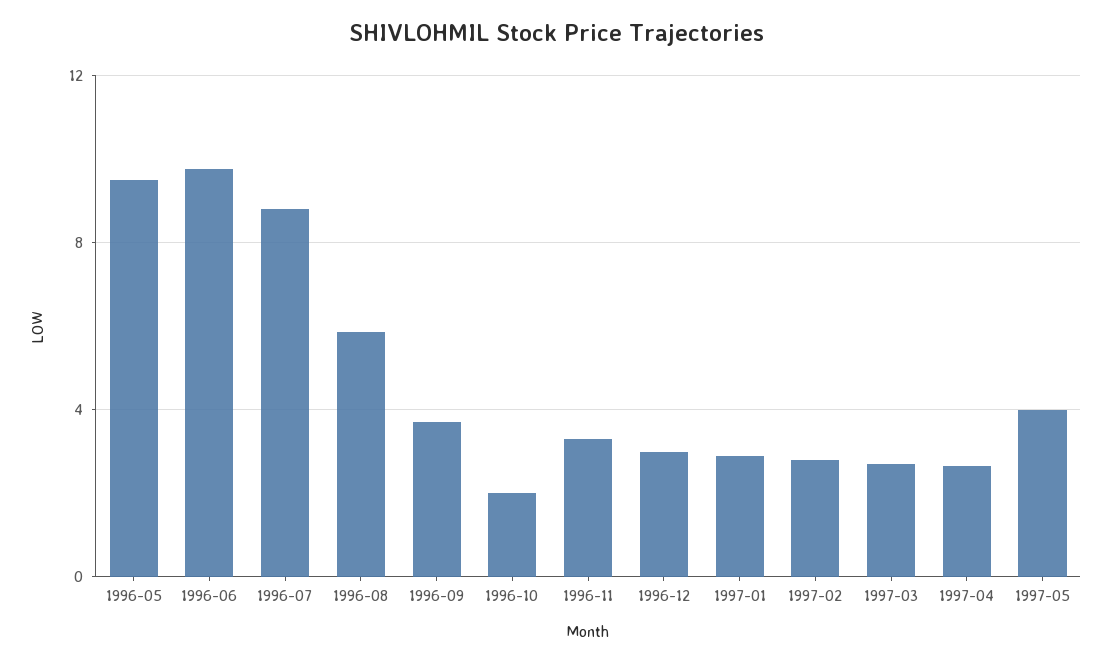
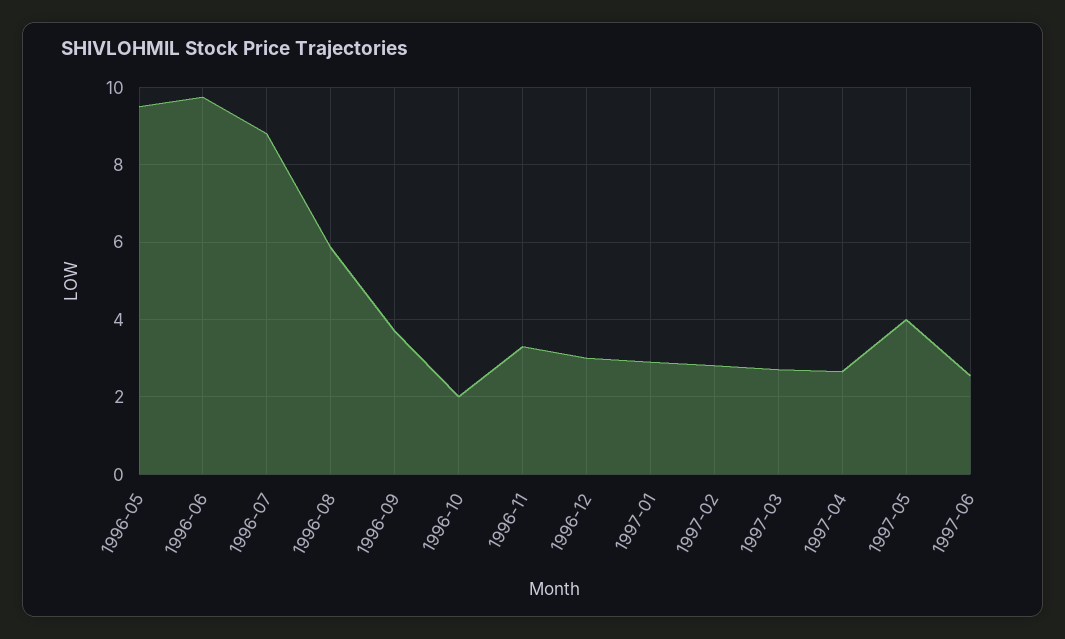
1997-06: none -> 2.6

